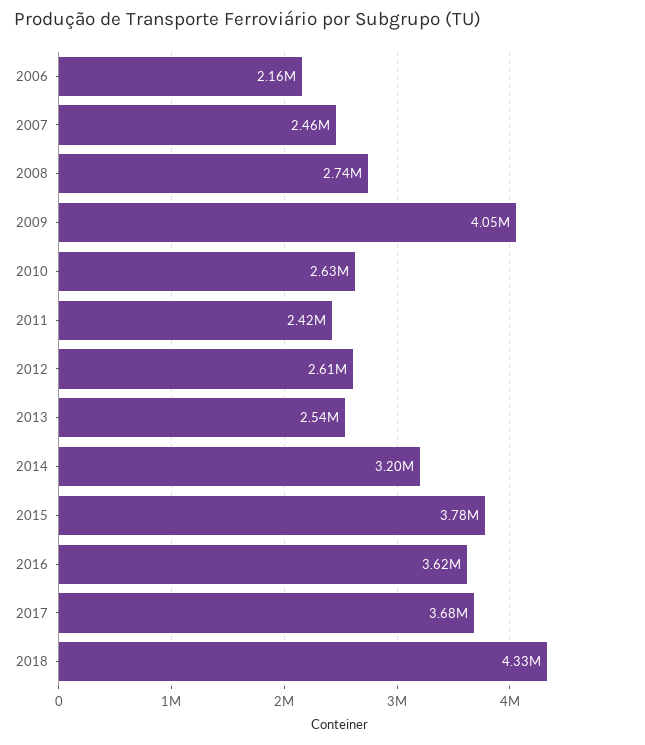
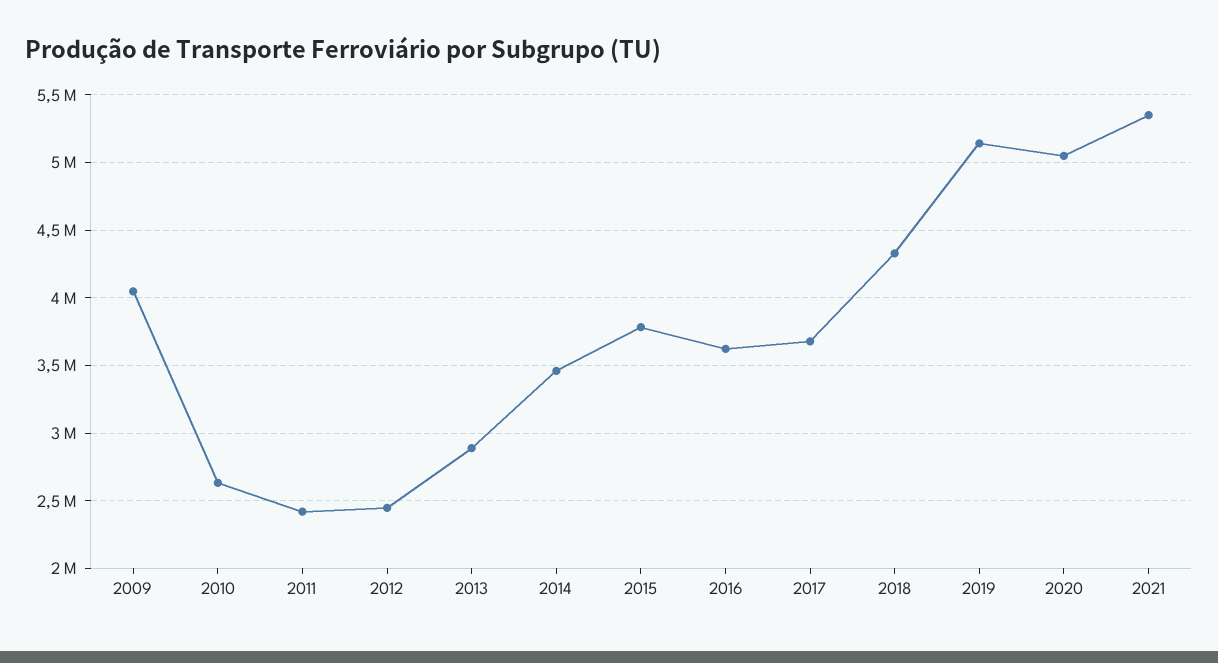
2006: 2160000 -> none
2007: 2460000 -> none
2008: 2740000 -> none
2012: 2610000 -> 2450000
2013: 2540000 -> 2900000
2014: 3200000 -> 3450000
2019: none -> 5150000
2020: none -> 5050000
2021: none -> 5350000

